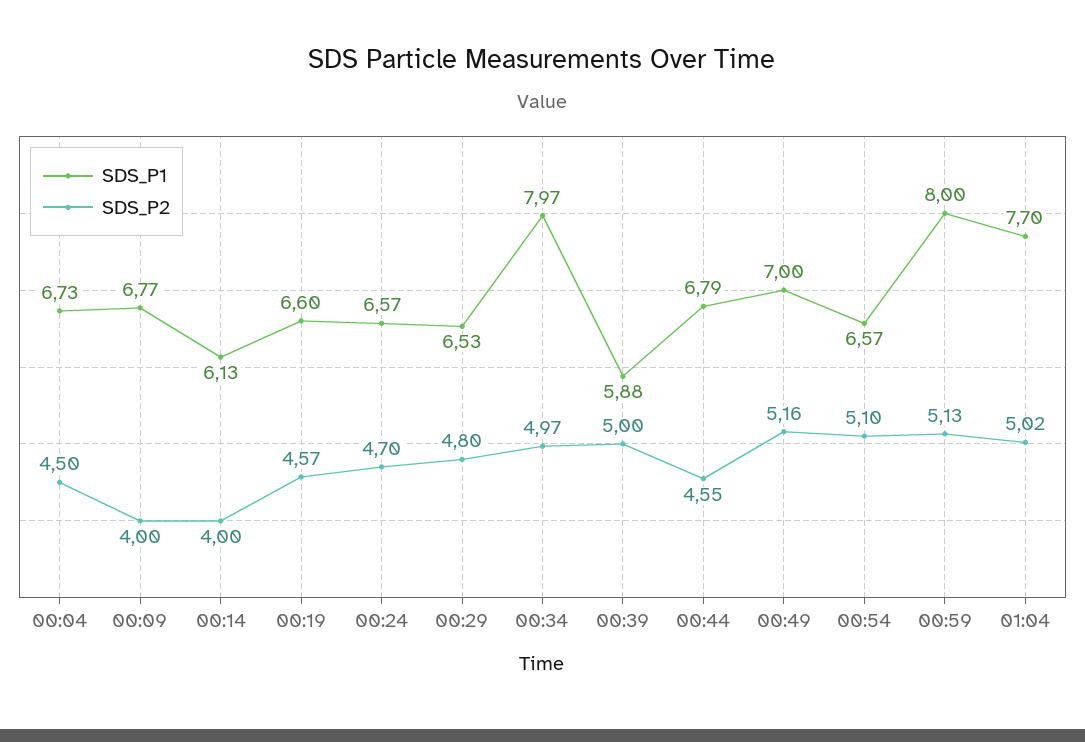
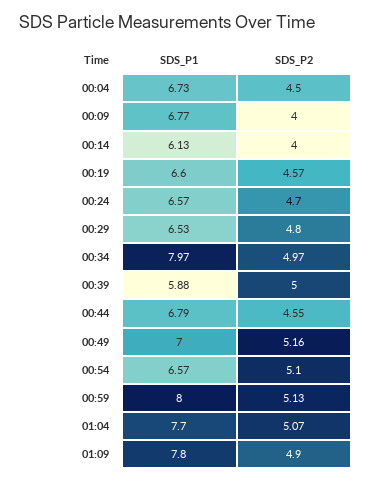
SDS_P2, 01:04: 5.02 -> 5.07
SDS_P1, 01:09: none -> 7.8
SDS_P2, 01:09: none -> 4.9

